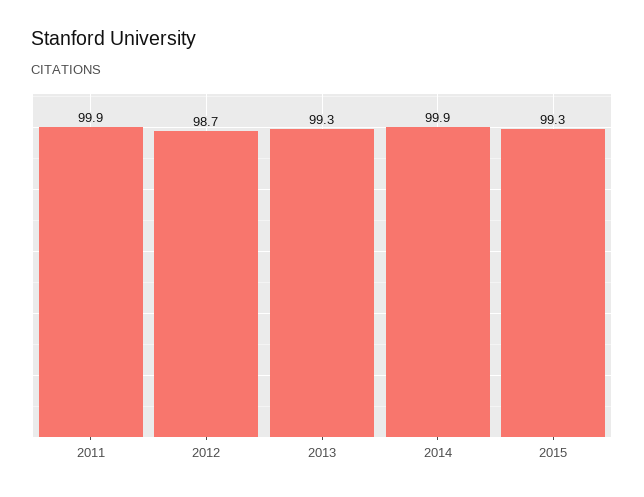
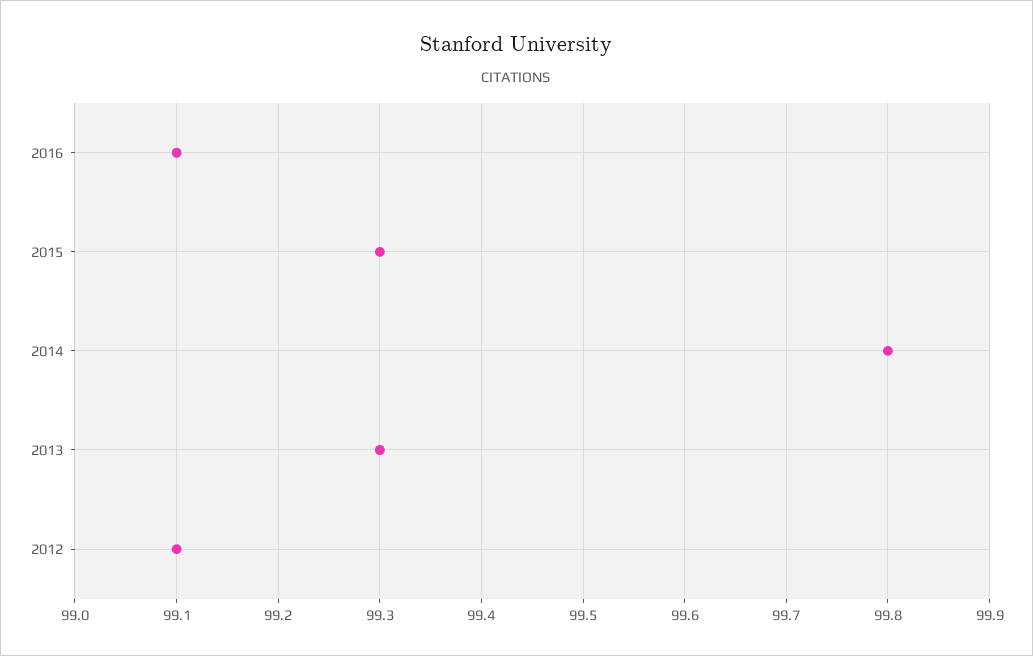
2011: 99.9 -> none
2012: 98.7 -> 99.1
2014: 99.9 -> 99.8
2016: none -> 99.1

